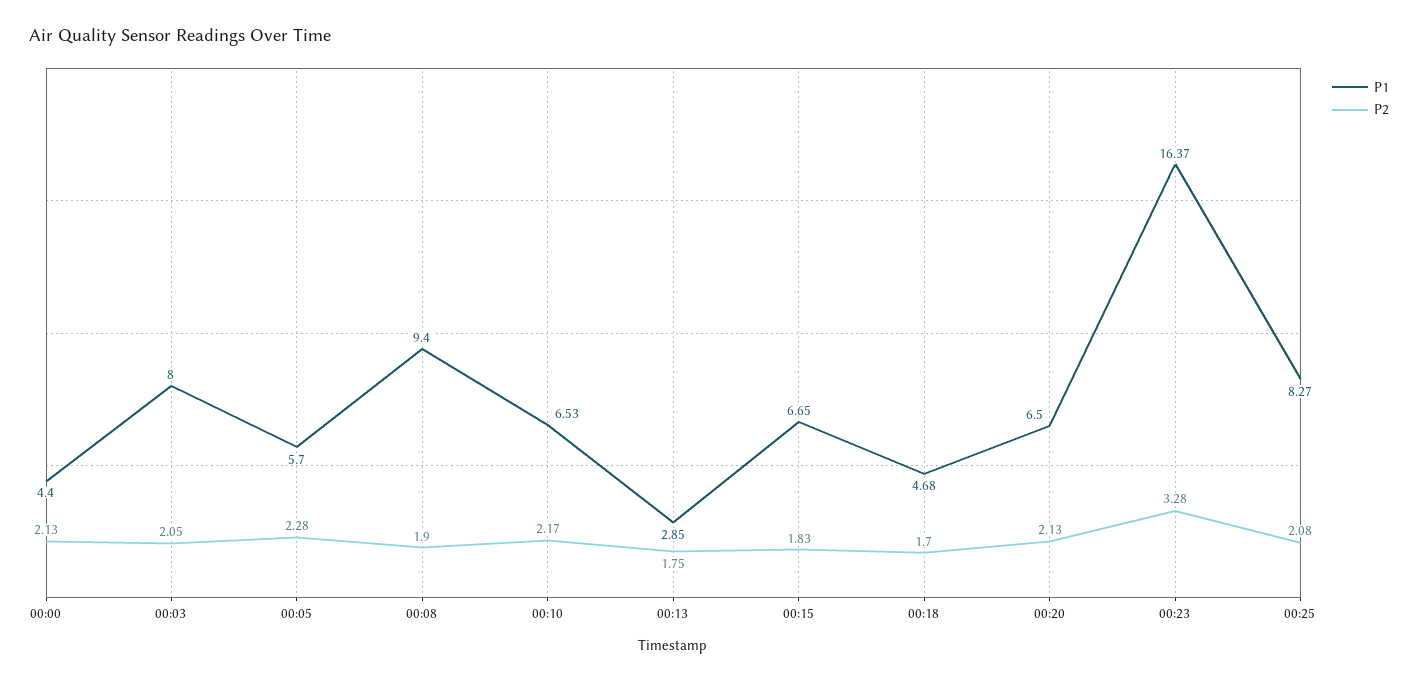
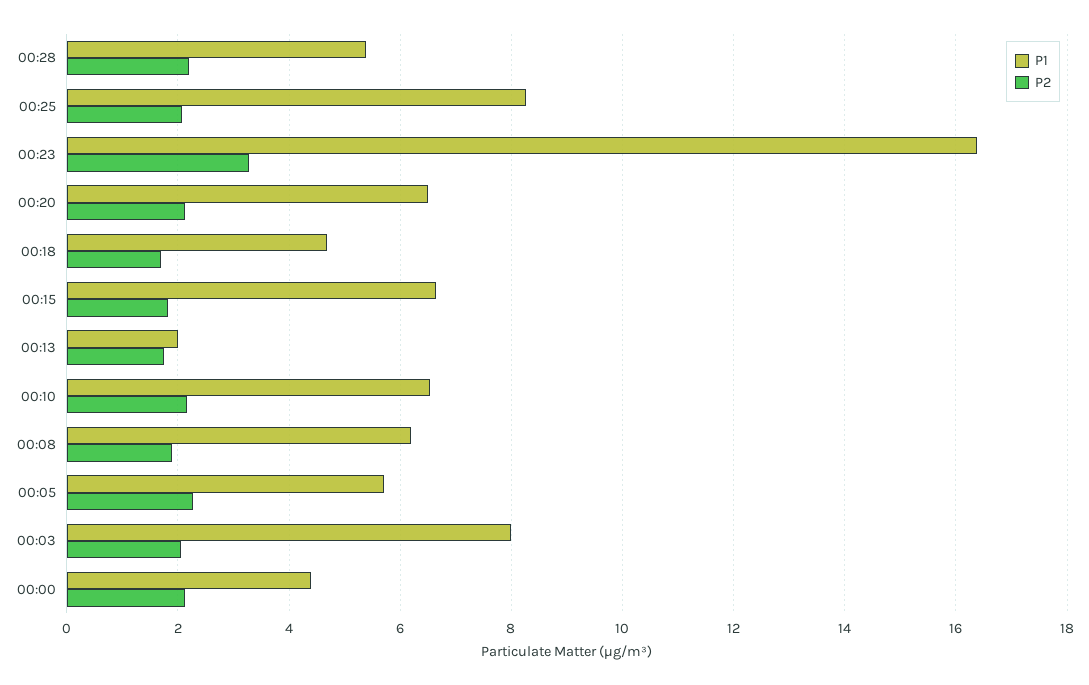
P1, 00:08: 9.4 -> 6.2
P1, 00:13: 2.85 -> 2
P1, 00:28: none -> 5.4
P2, 00:28: none -> 2.2

